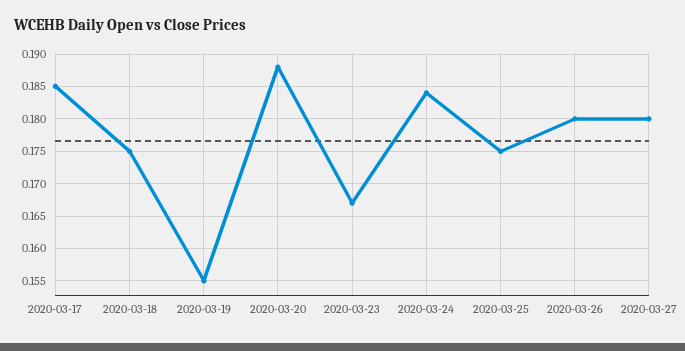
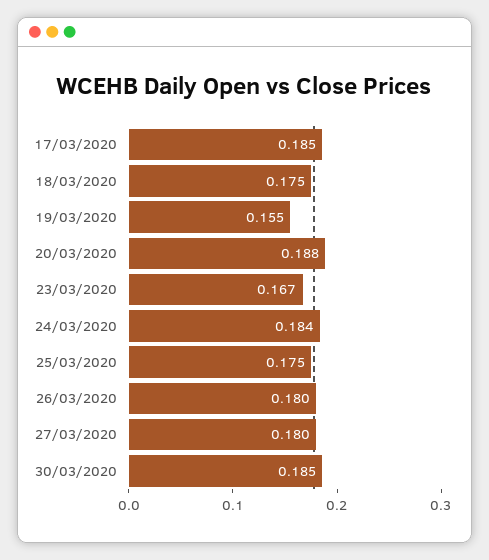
30/03/2020: none -> 0.185

